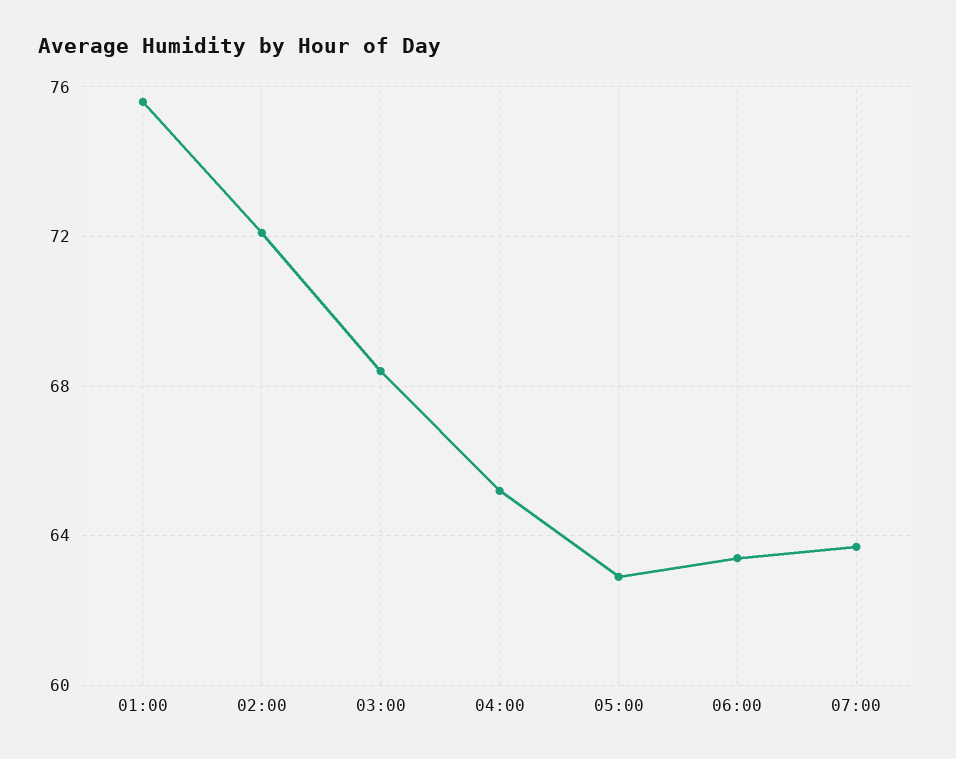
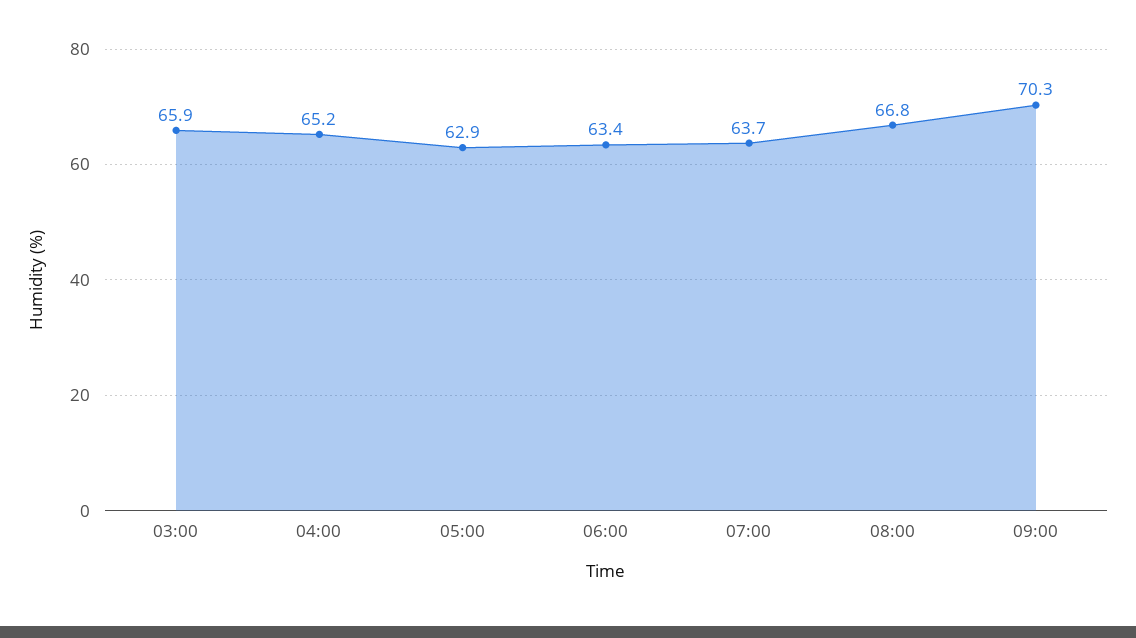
01:00: 75.5 -> none
02:00: 72 -> none
03:00: 68.5 -> 65.9
08:00: none -> 66.8
09:00: none -> 70.3

